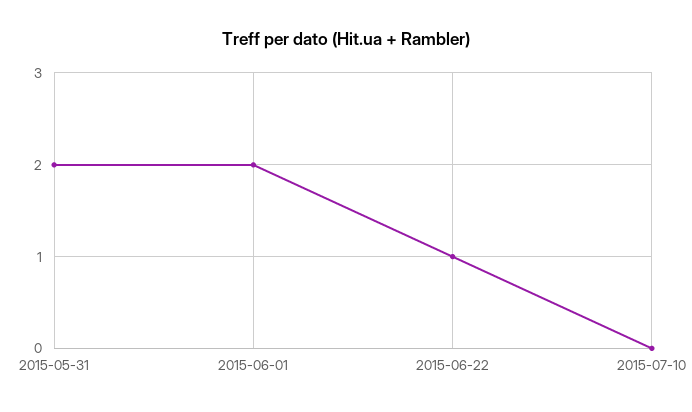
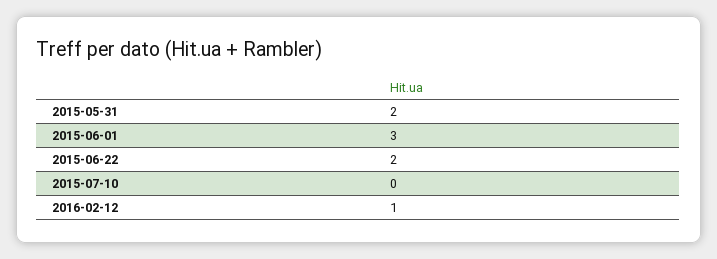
2015-06-01: 2 -> 3
2015-06-22: 1 -> 2
2016-02-12: none -> 1

